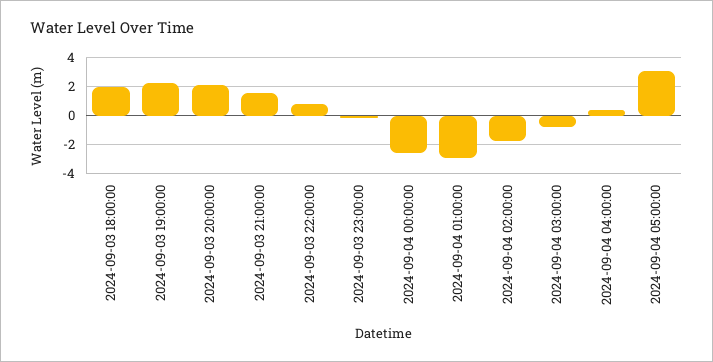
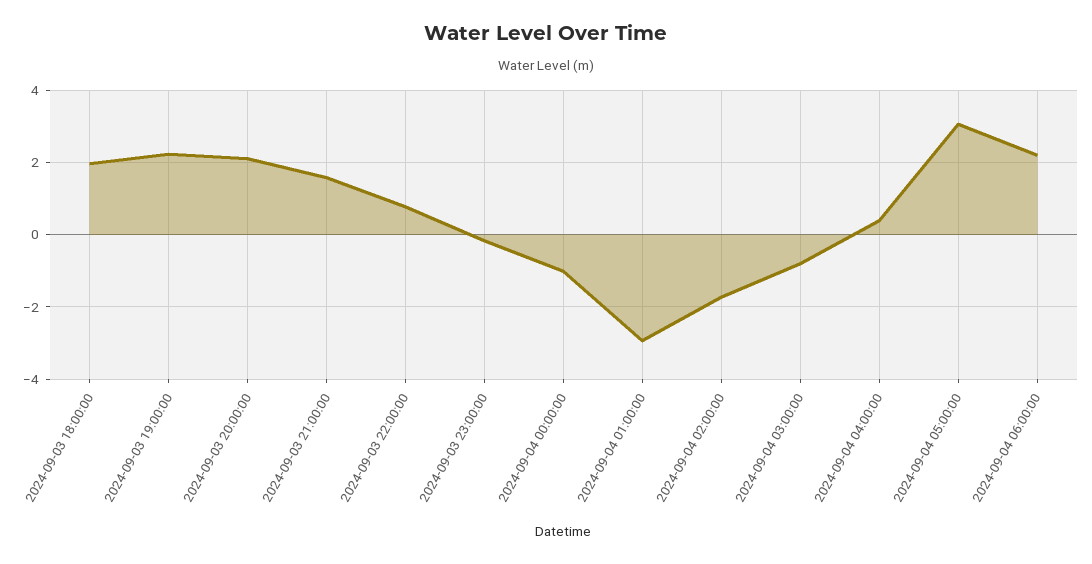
2024-09-04 00:00:00: -2.5 -> -1
2024-09-04 06:00:00: none -> 2.2

